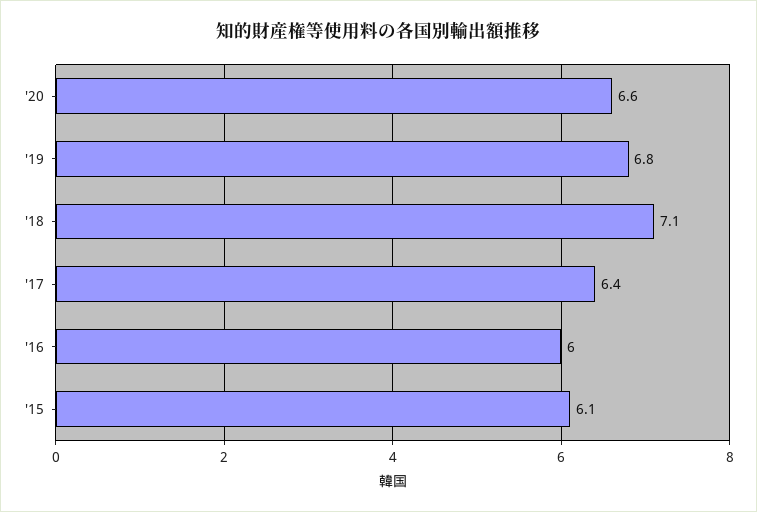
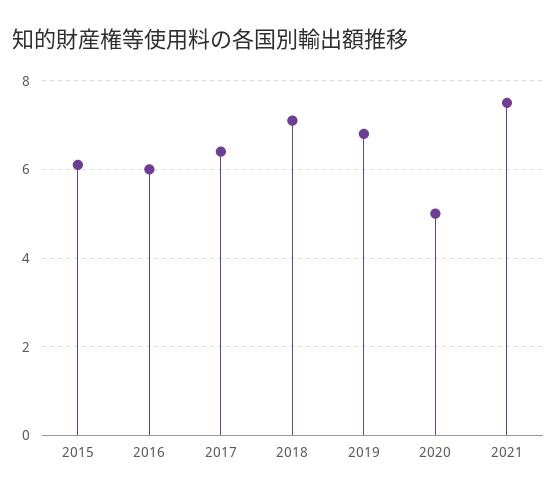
'20: 6.6 -> 5
2021: none -> 7.5

